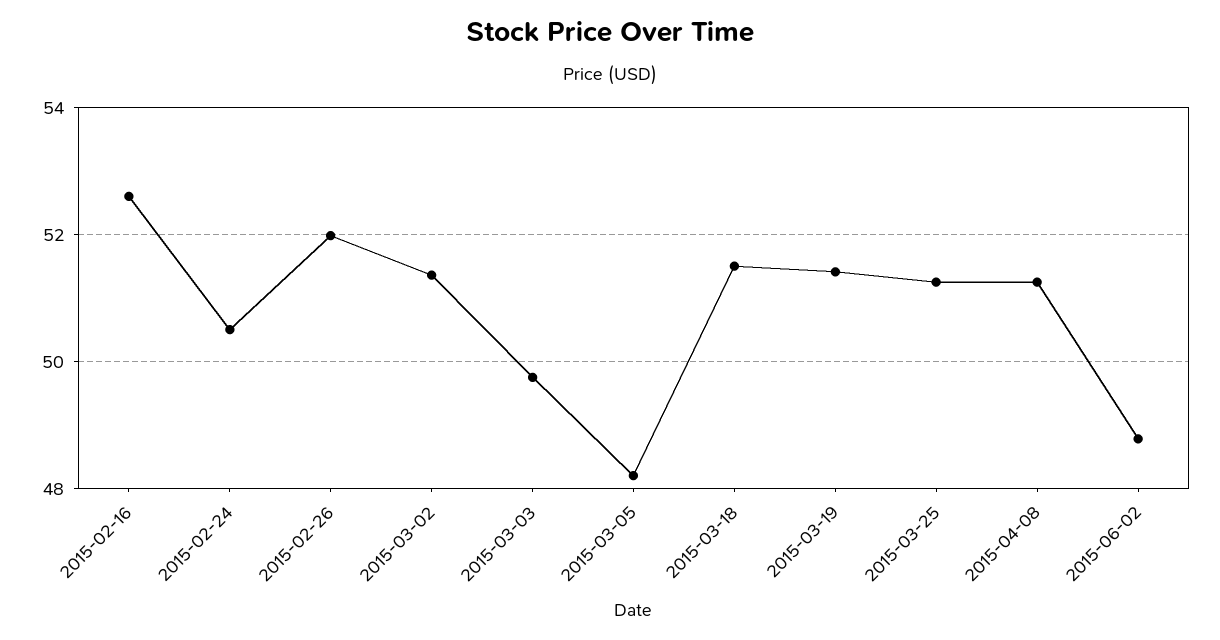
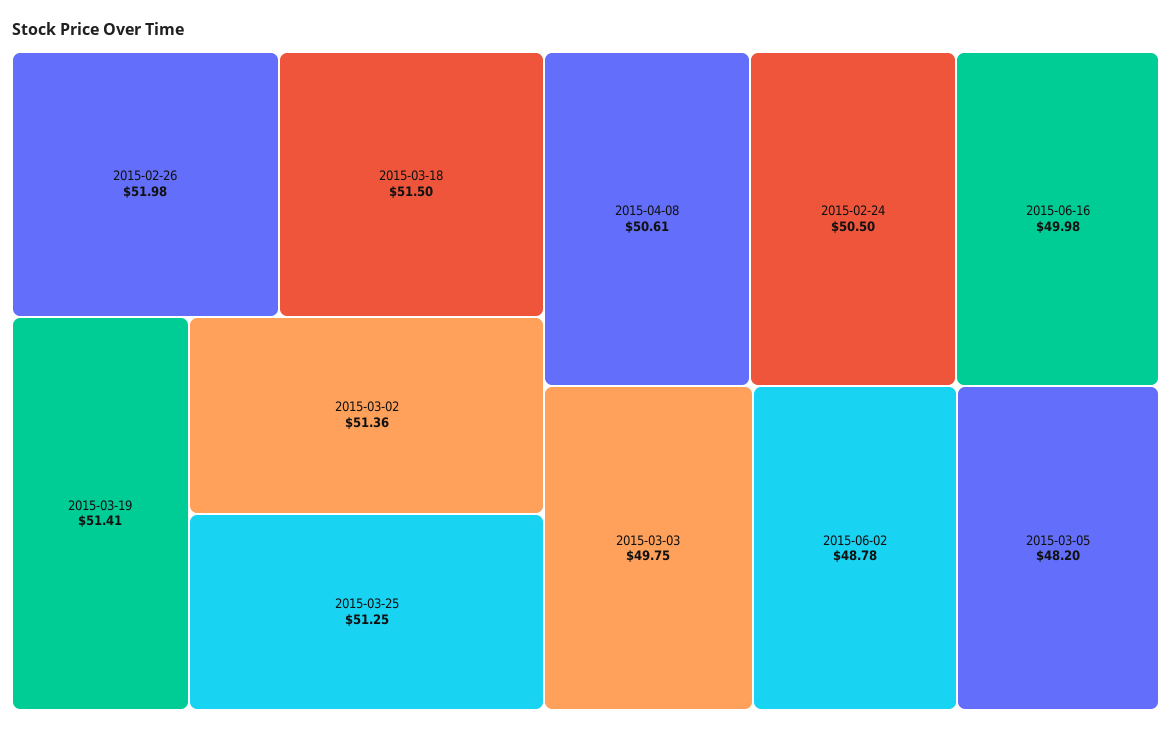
2015-02-16: 52.6 -> none
2015-04-08: 51.2 -> 50.61
2015-06-16: none -> 49.98

